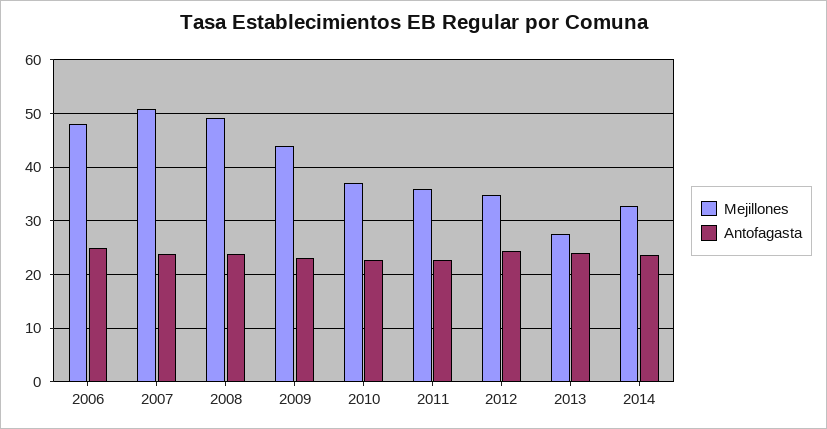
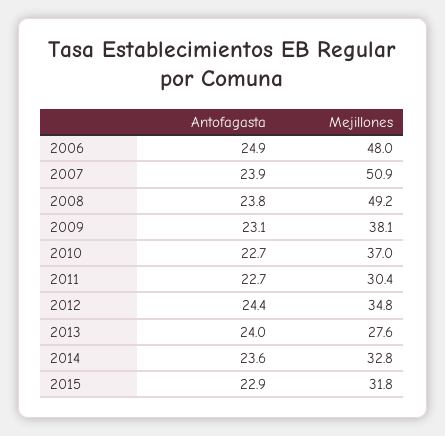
Mejillones, 2009: 44 -> 38.1
Mejillones, 2011: 36 -> 30.4
Antofagasta, 2015: none -> 22.9
Mejillones, 2015: none -> 31.8

